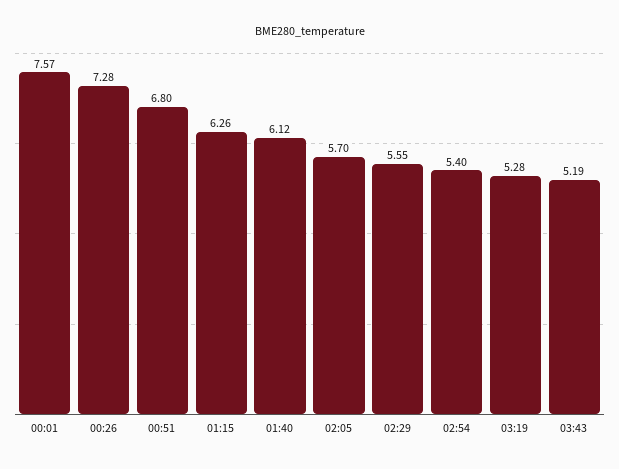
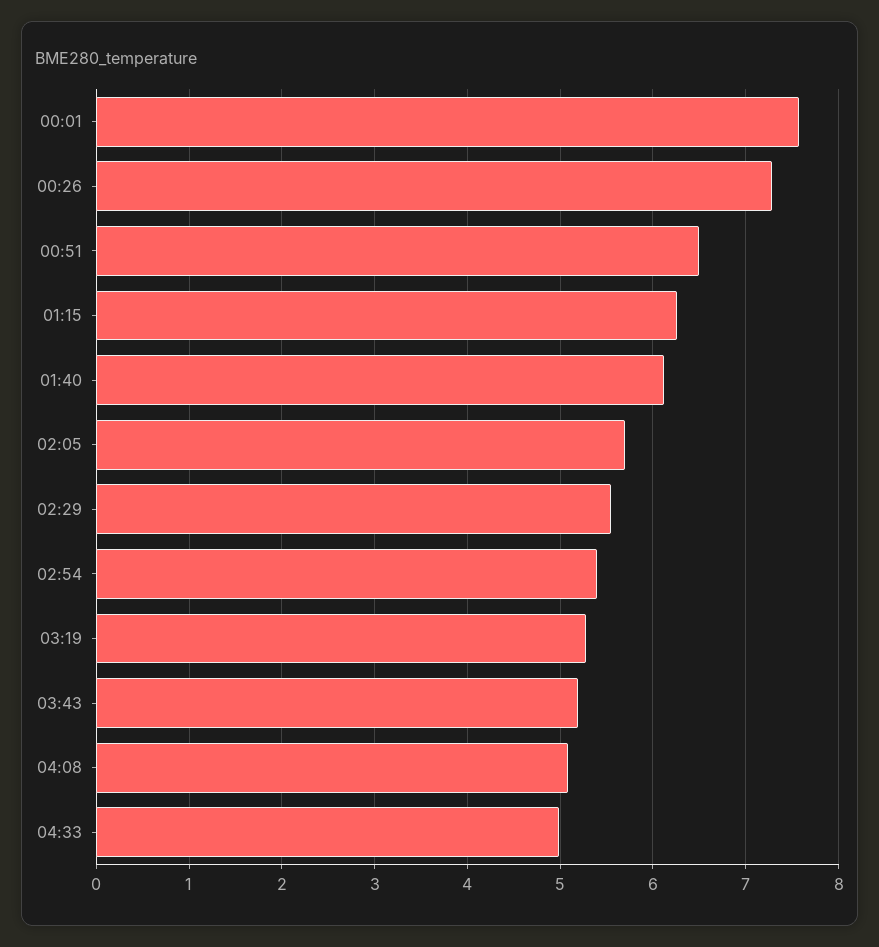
00:51: 6.8 -> 6.5
04:08: none -> 5.1
04:33: none -> 5

